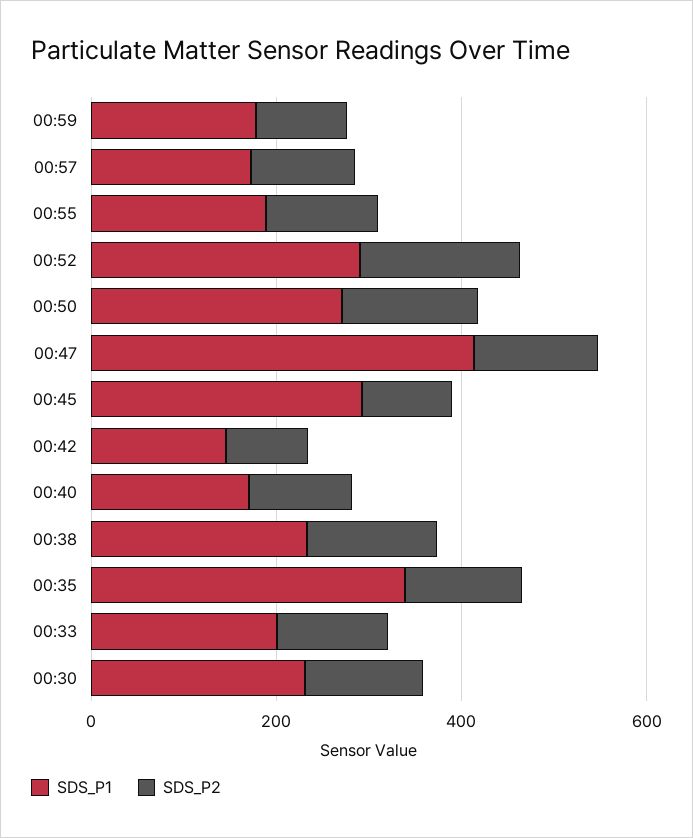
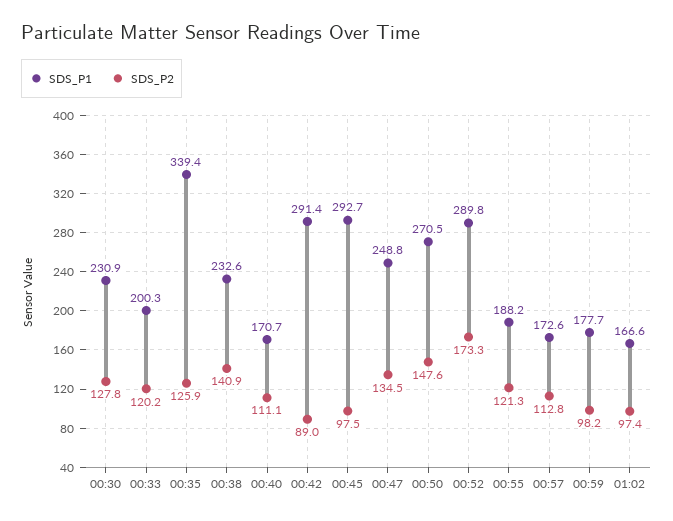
SDS_P1, 00:47: 400 -> 248.8
SDS_P1, 00:42: 150 -> 291.4
SDS_P1, 01:02: none -> 166.6
SDS_P2, 01:02: none -> 97.4

